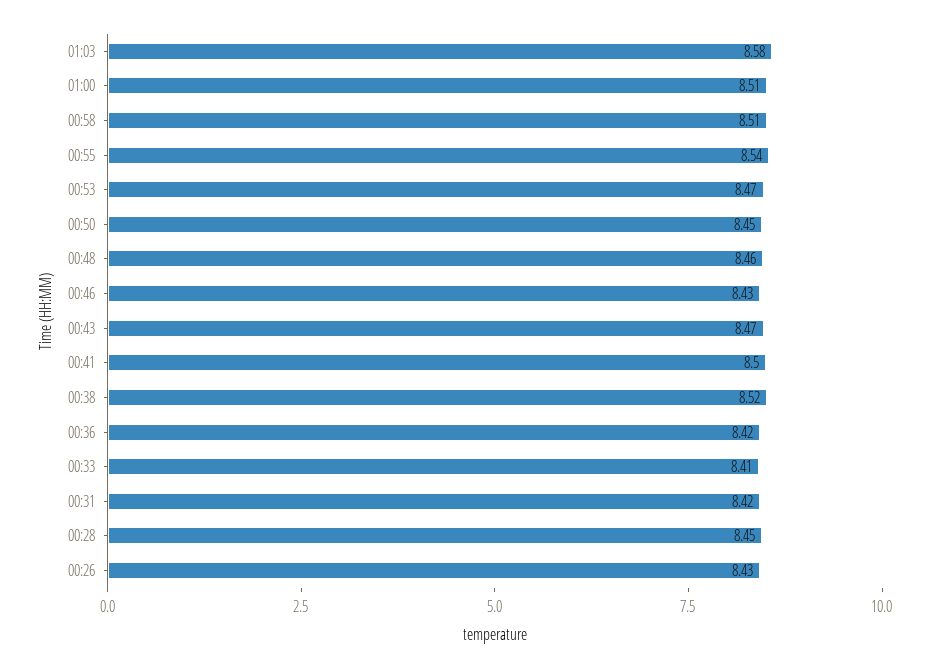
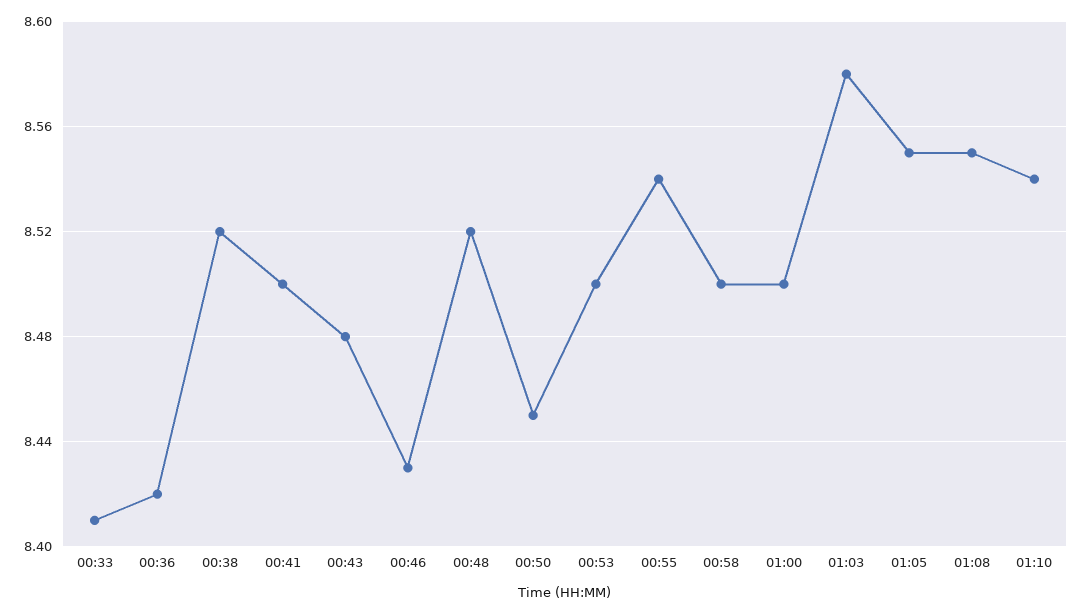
01:00: 8.51 -> 8.5
00:58: 8.51 -> 8.5
00:53: 8.47 -> 8.5
00:48: 8.46 -> 8.52
00:43: 8.47 -> 8.48
00:31: 8.42 -> none
00:28: 8.45 -> none
00:26: 8.43 -> none
01:05: none -> 8.55
01:08: none -> 8.55
01:10: none -> 8.54

